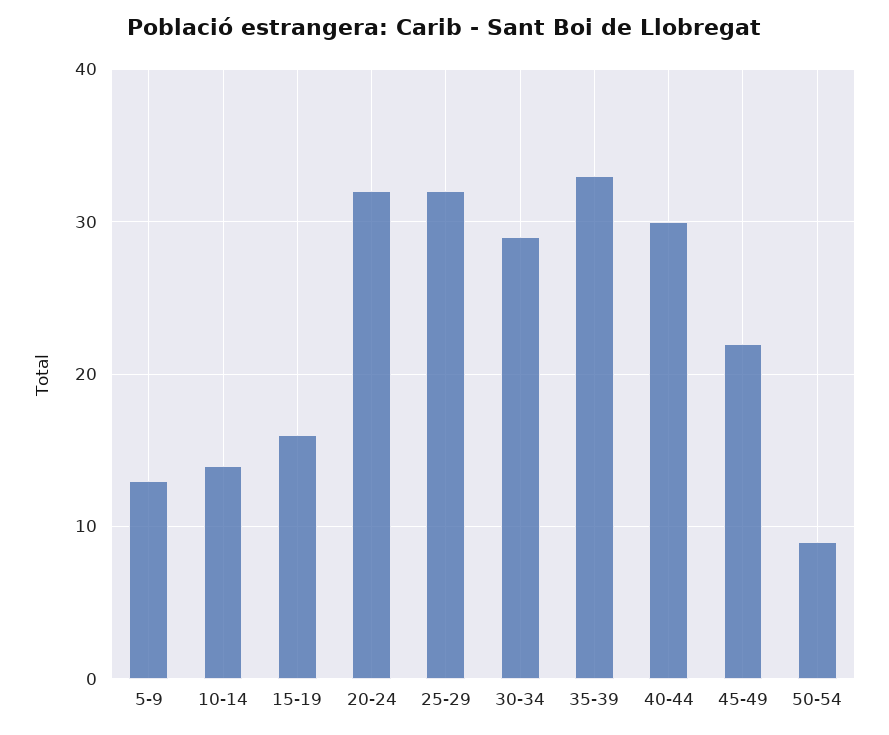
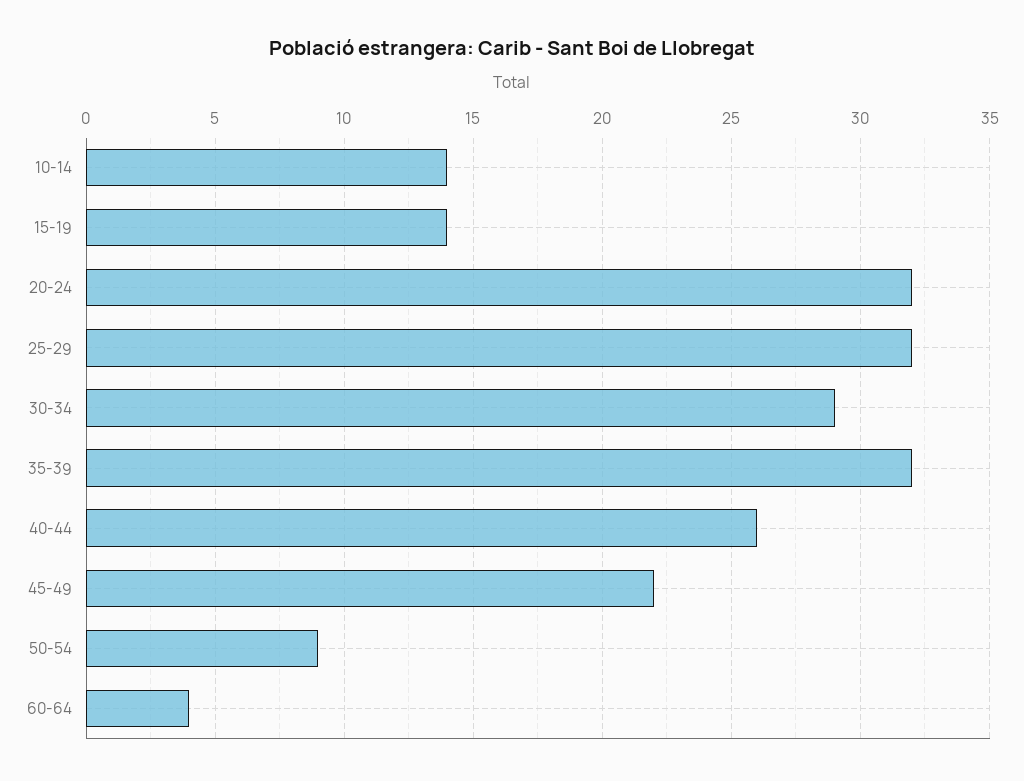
5-9: 13 -> none
15-19: 16 -> 14
35-39: 33 -> 32
40-44: 30 -> 26
60-64: none -> 4

